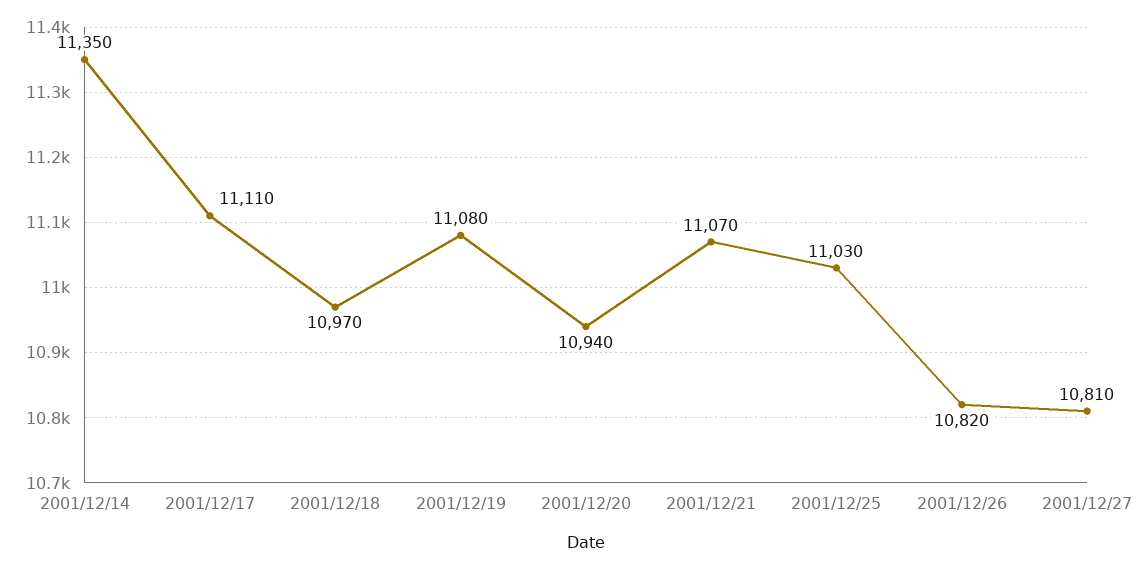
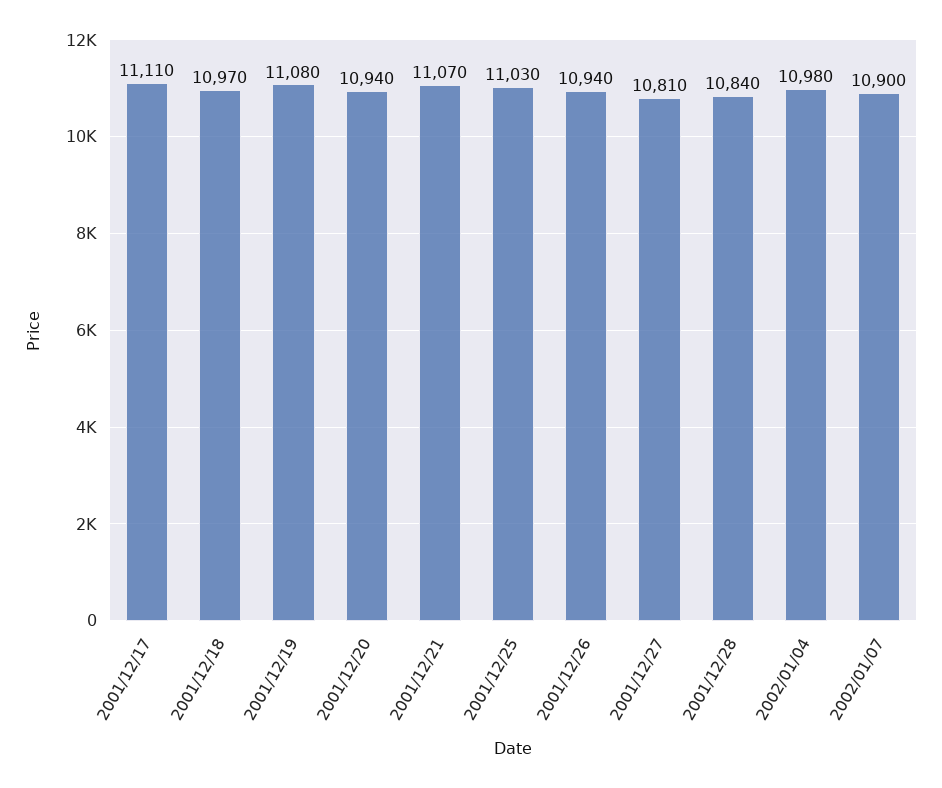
2001/12/14: 11350 -> none
2001/12/26: 10820 -> 10940
2001/12/28: none -> 10840
2002/01/04: none -> 10980
2002/01/07: none -> 10900

